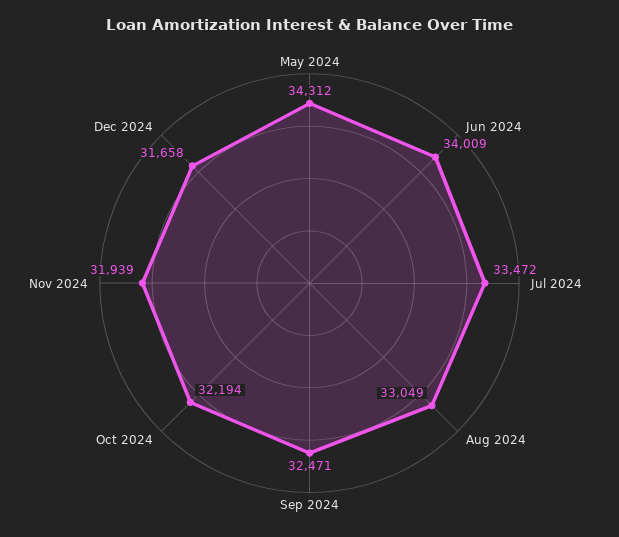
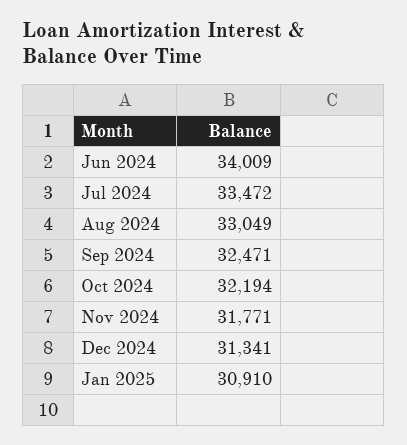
May 2024: 34312 -> none
Nov 2024: 31939 -> 31771
Dec 2024: 31658 -> 31341
Jan 2025: none -> 30910

